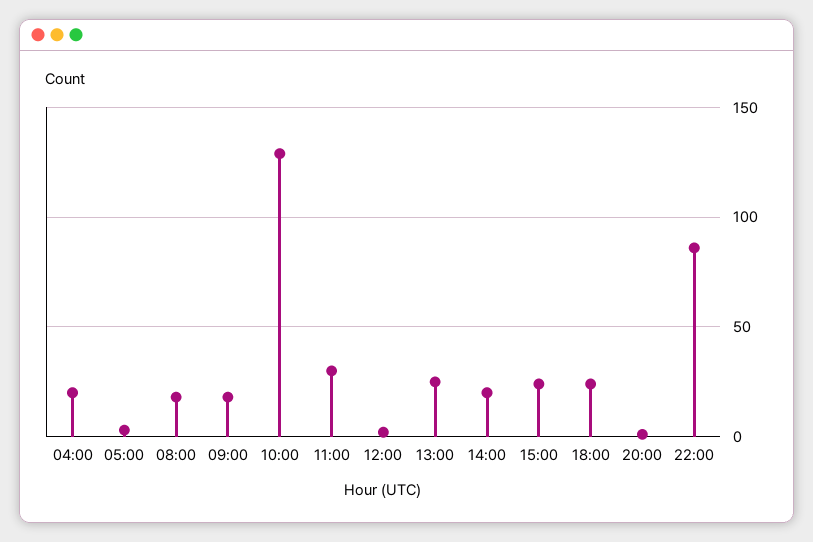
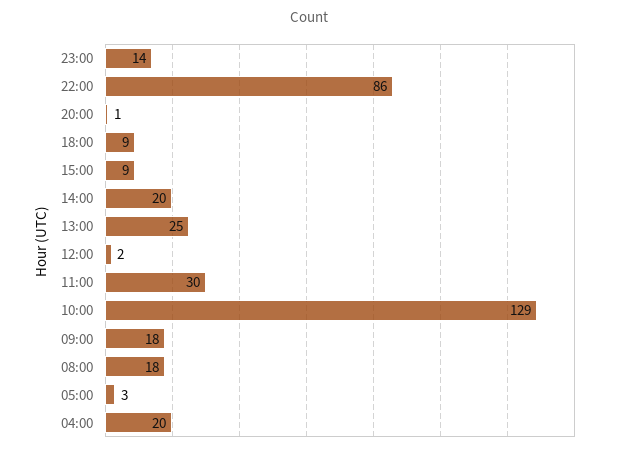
15:00: 25 -> 9
18:00: 25 -> 9
23:00: none -> 14

